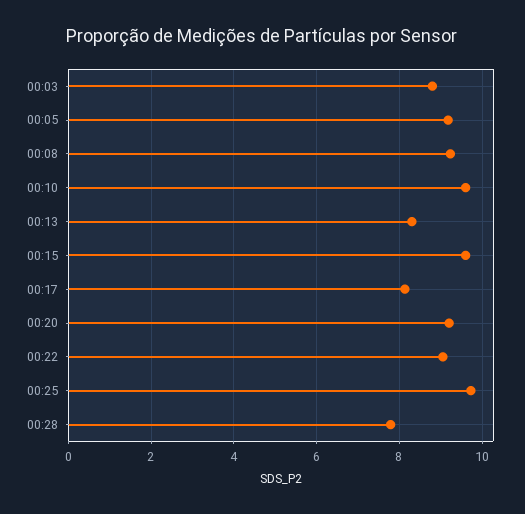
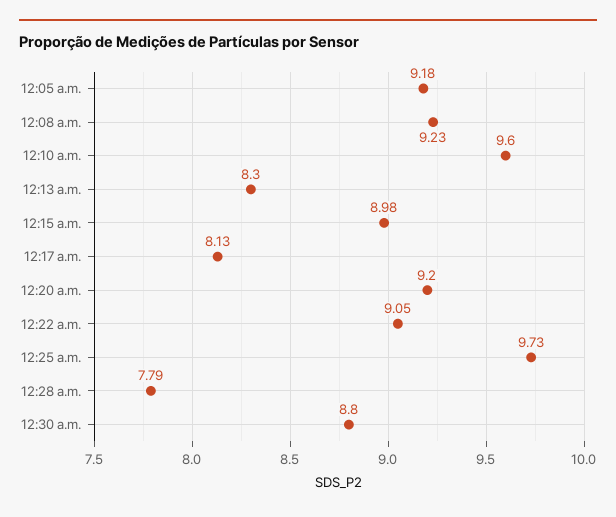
00:03: 8.8 -> none
00:15: 9.6 -> 8.98
12:30 a.m.: none -> 8.8

